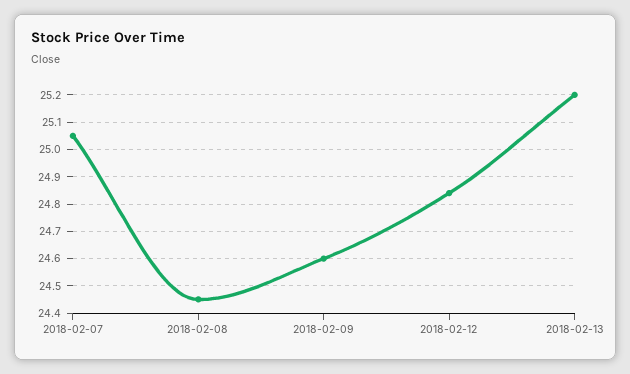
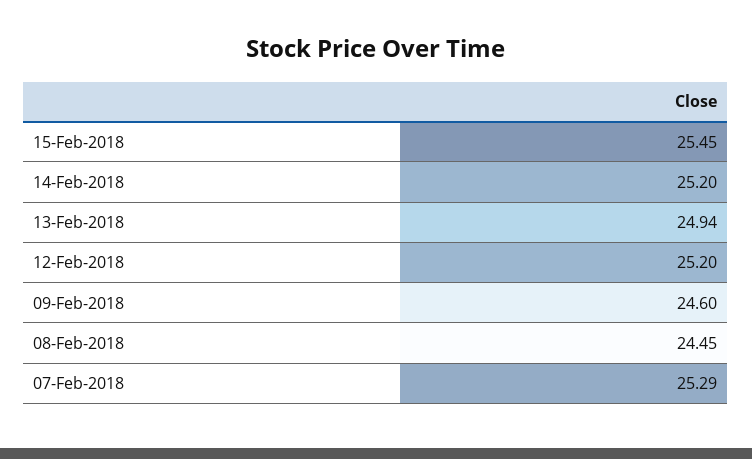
2018-02-07: 25.05 -> 25.29
2018-02-12: 24.85 -> 25.2
2018-02-13: 25.2 -> 24.94
15-Feb-2018: none -> 25.45
14-Feb-2018: none -> 25.2

